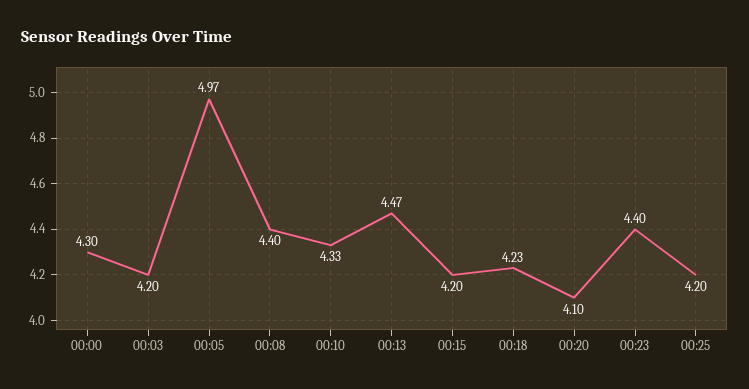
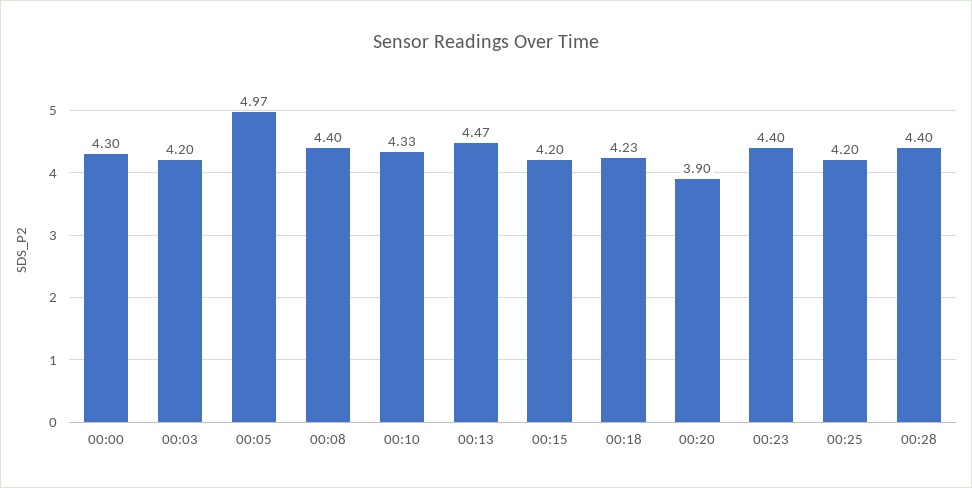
00:20: 4.1 -> 3.9
00:28: none -> 4.4

